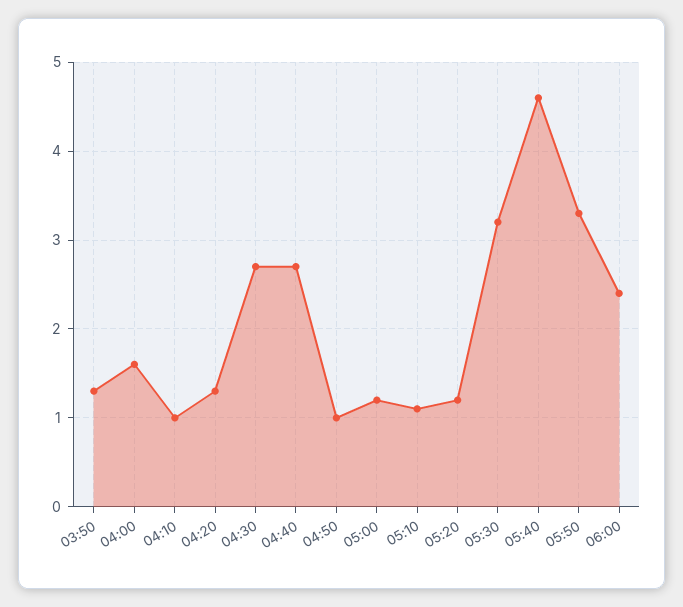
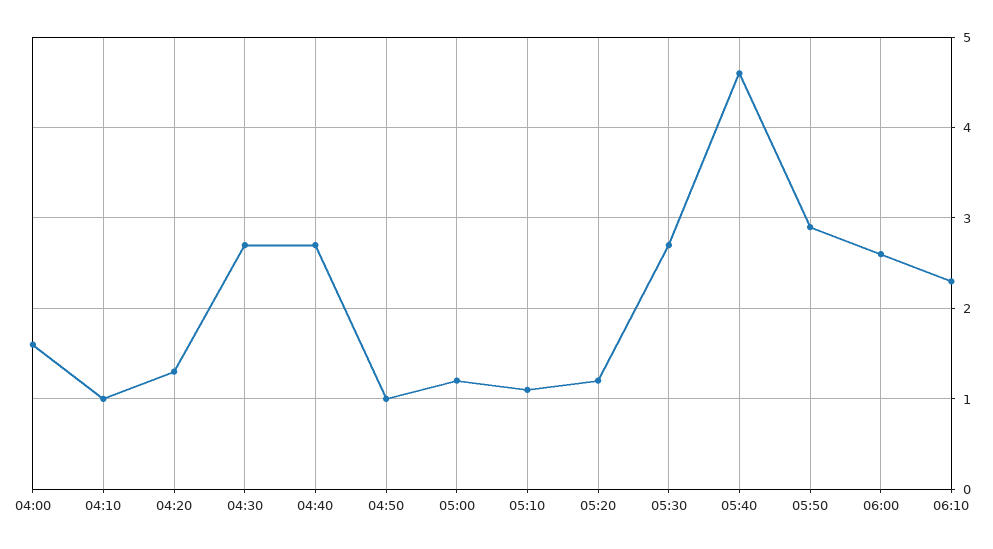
03:50: 1.3 -> none
05:30: 3.2 -> 2.7
05:50: 3.3 -> 2.9
06:00: 2.4 -> 2.6
06:10: none -> 2.3

